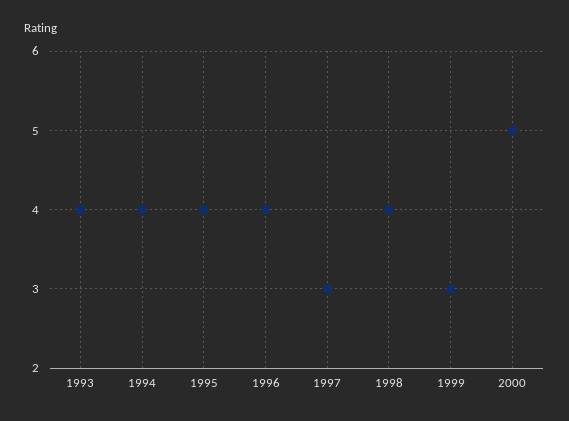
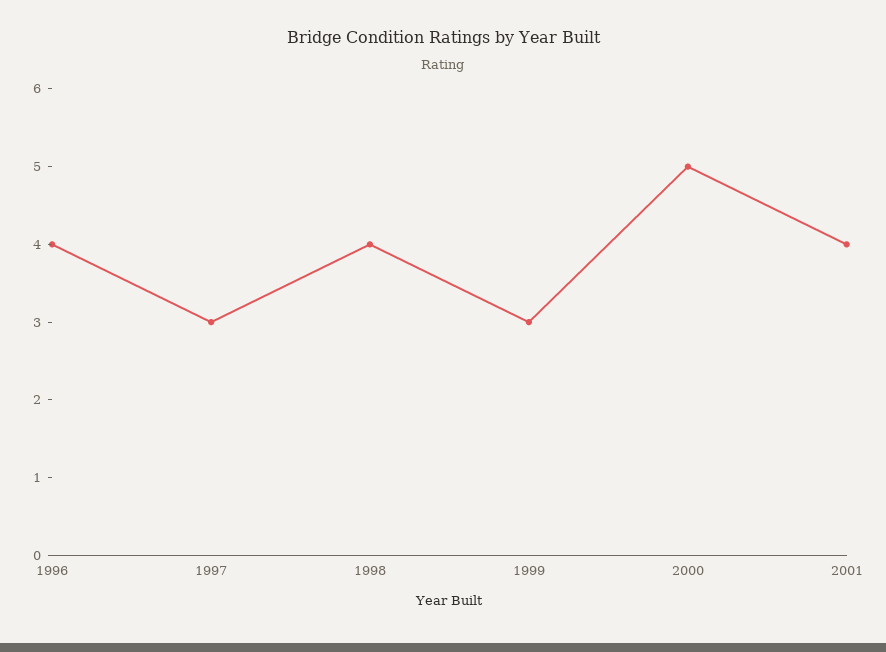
1993: 4 -> none
1994: 4 -> none
1995: 4 -> none
2001: none -> 4

